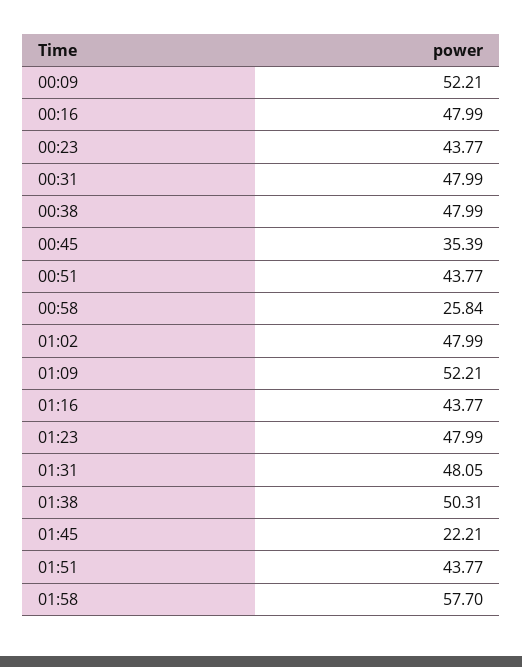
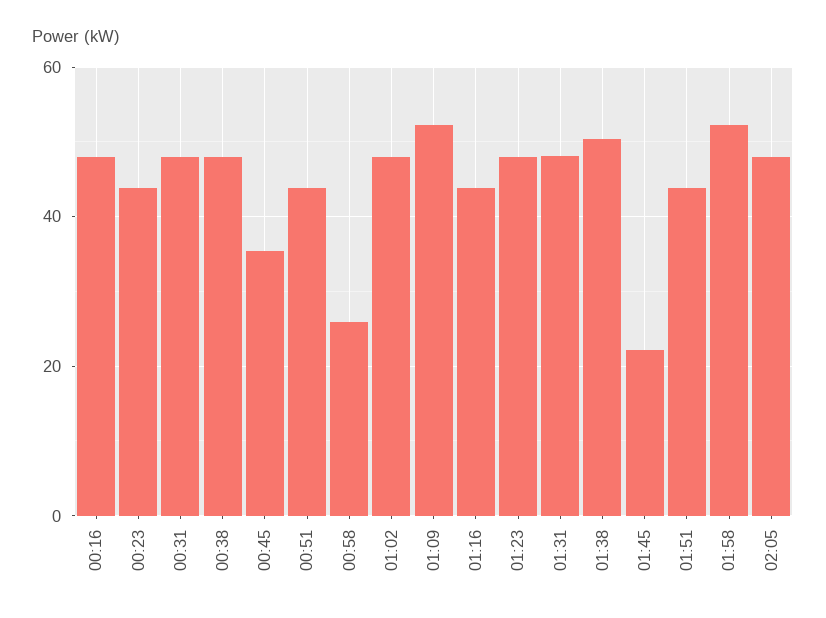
00:09: 52.21 -> none
01:58: 57.7 -> 52
02:05: none -> 48

